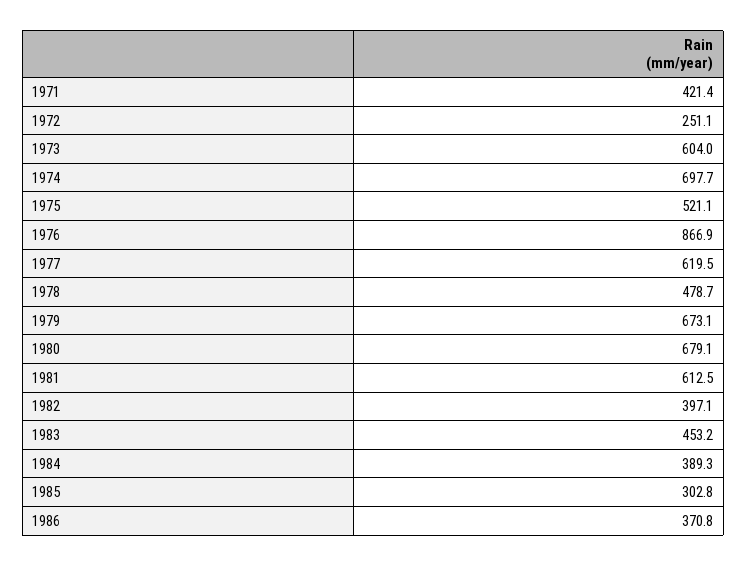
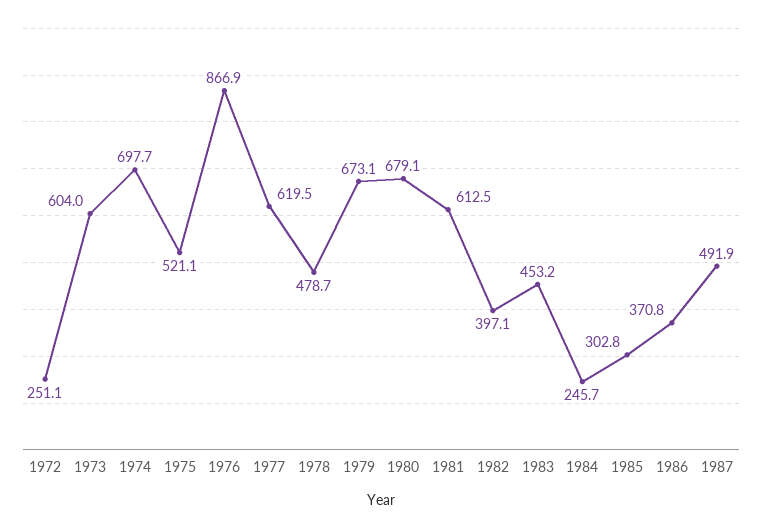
1971: 421.4 -> none
1984: 389.3 -> 245.7
1987: none -> 491.9

